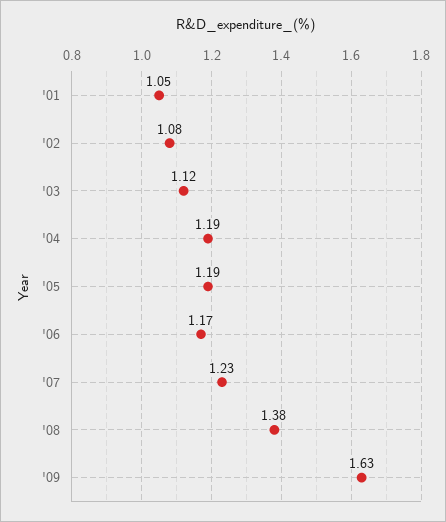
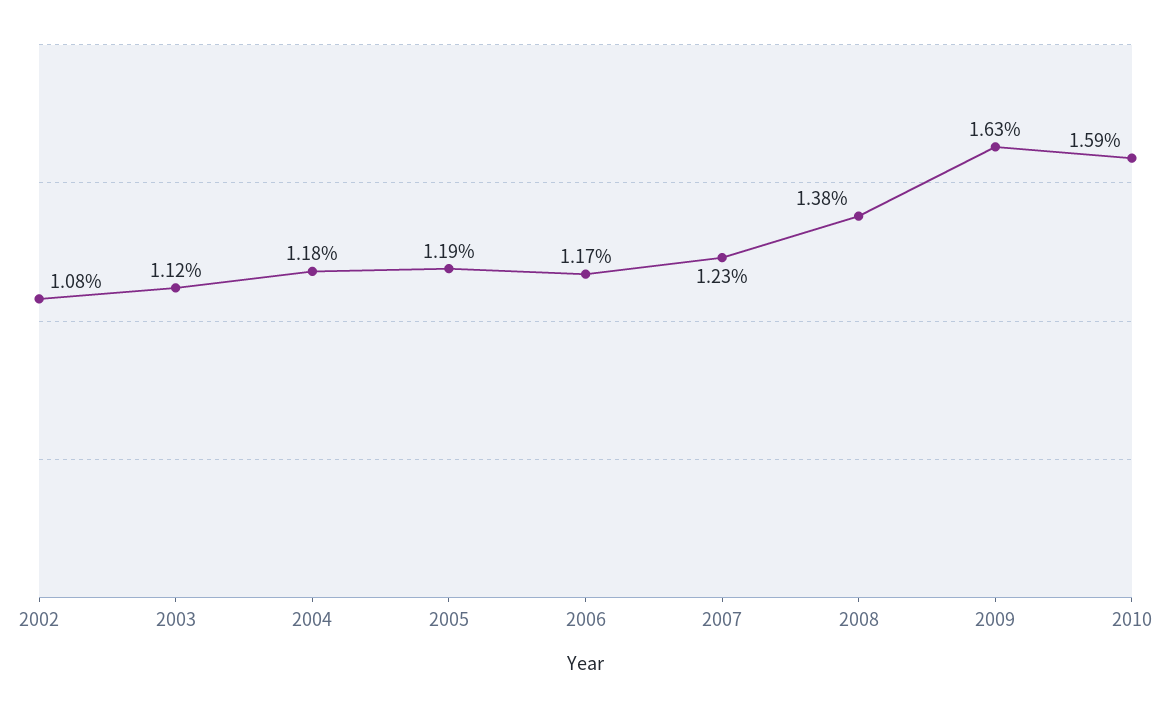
'01: 1.05 -> none
'04: 1.19 -> 1.18
2010: none -> 1.59

